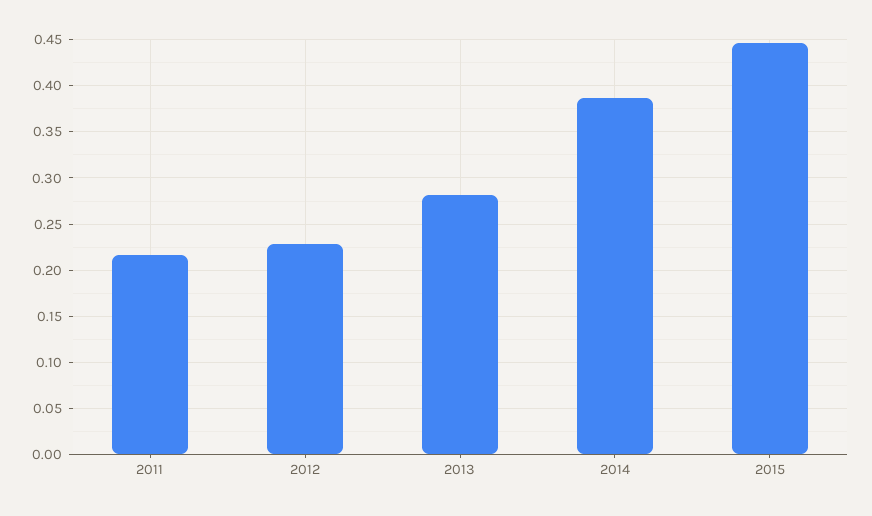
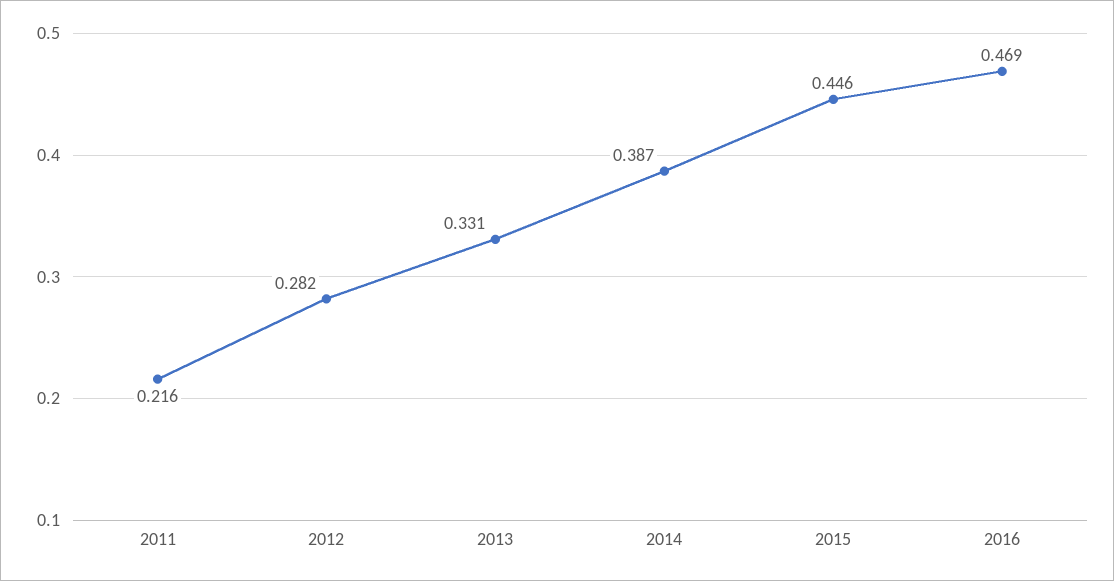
2012: 0.23 -> 0.282
2013: 0.28 -> 0.331
2016: none -> 0.469

